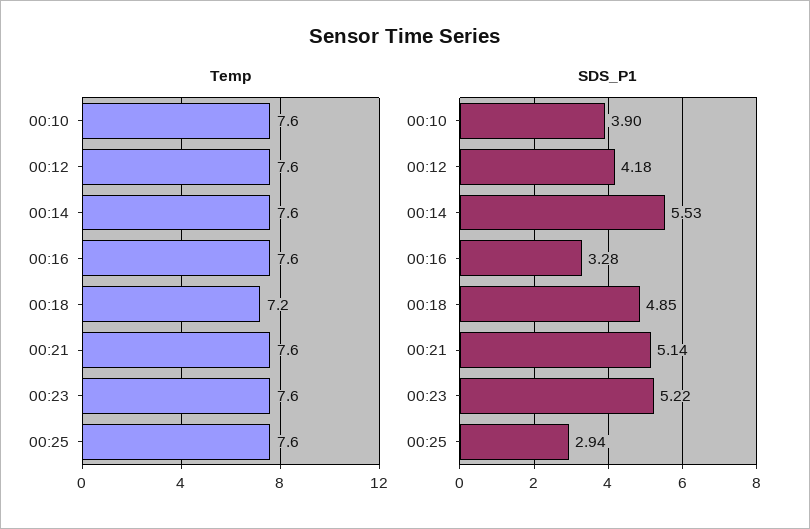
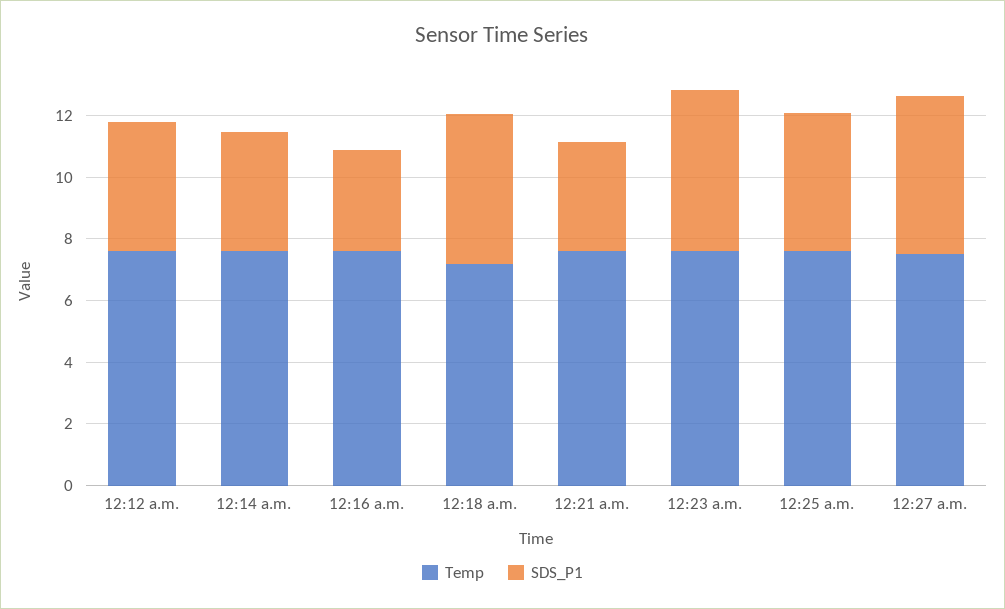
Temp, 00:10: 7.6 -> none
SDS_P1, 00:10: 3.9 -> none
SDS_P1, 00:14: 5.53 -> 4
SDS_P1, 00:21: 5.14 -> 3.5
SDS_P1, 00:25: 2.94 -> 4.5
Temp, 12:27 a.m.: none -> 7.5
SDS_P1, 12:27 a.m.: none -> 5

